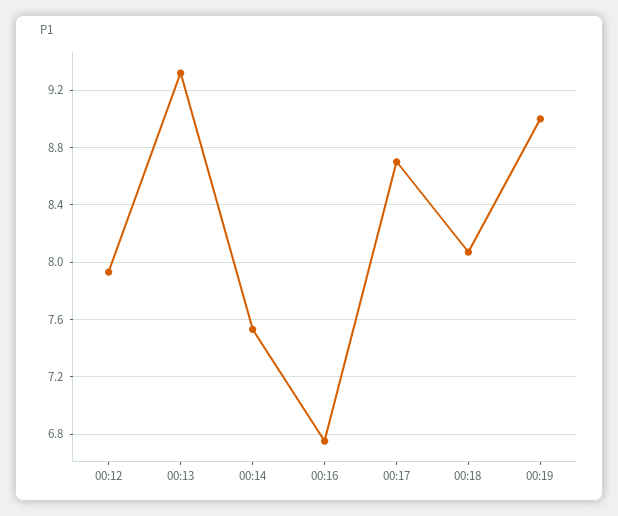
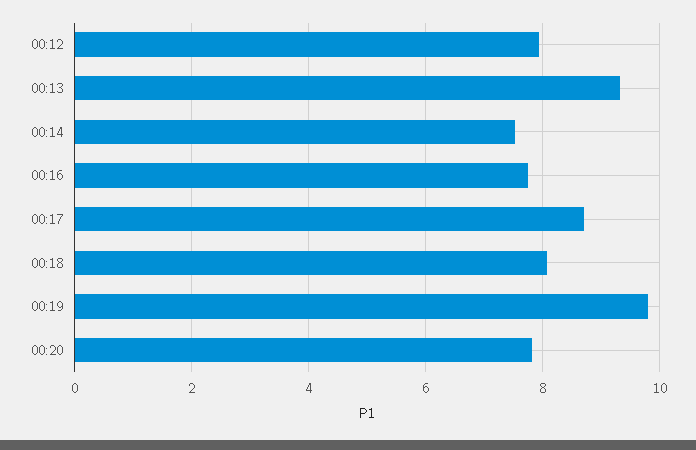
00:16: 6.75 -> 7.8
00:19: 9 -> 9.8
00:20: none -> 7.8

